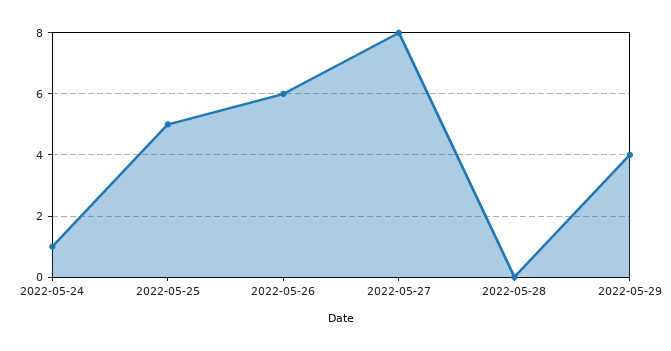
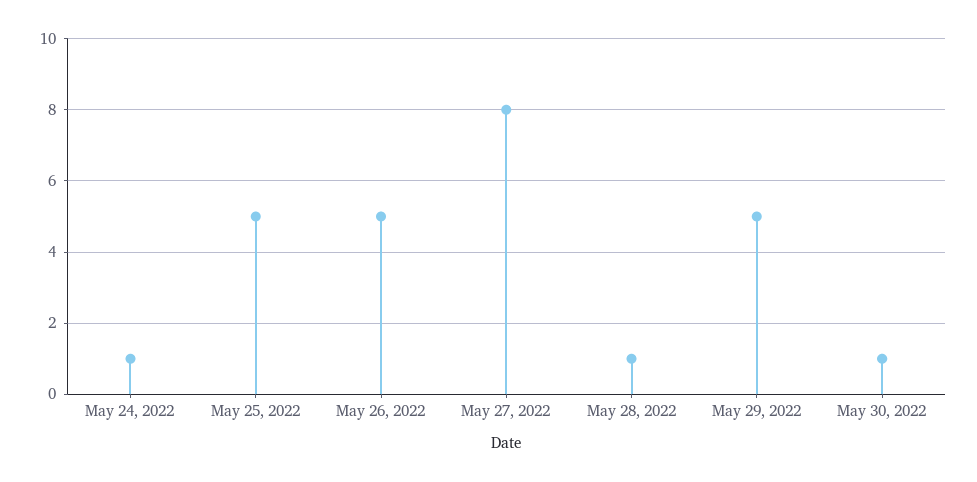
2022-05-26: 6 -> 5
2022-05-28: 0 -> 1
2022-05-29: 4 -> 5
May 30, 2022: none -> 1

